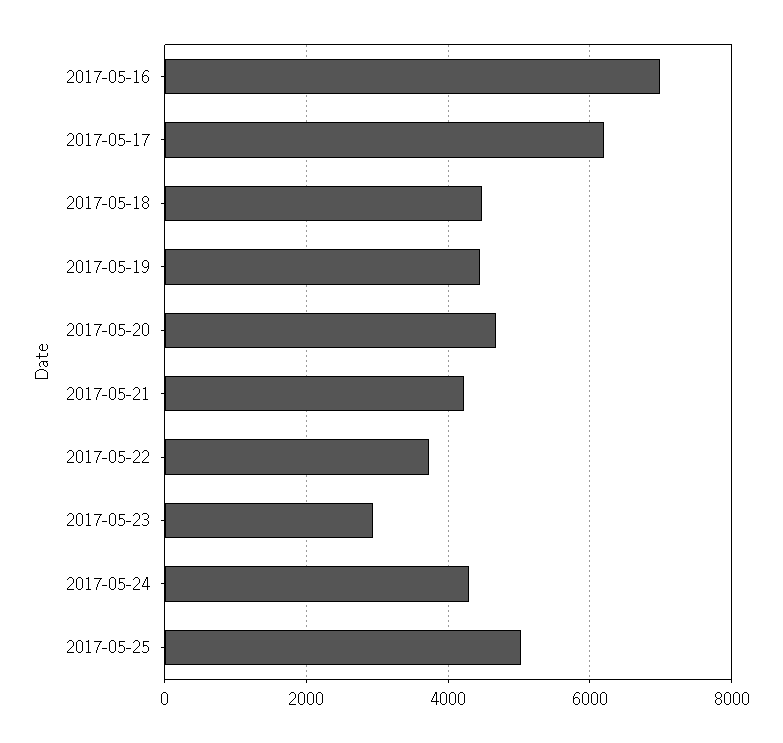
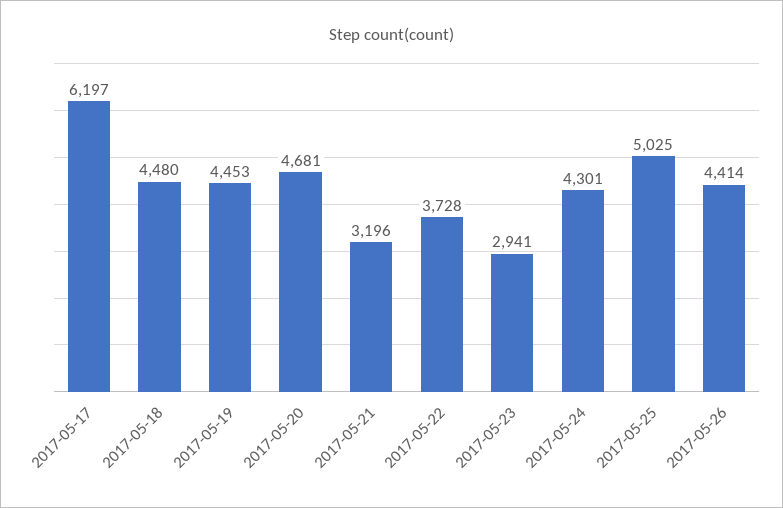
2017-05-16: 7000 -> none
2017-05-21: 4200 -> 3196
2017-05-26: none -> 4414

